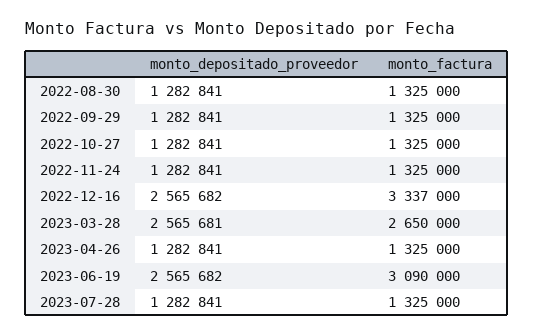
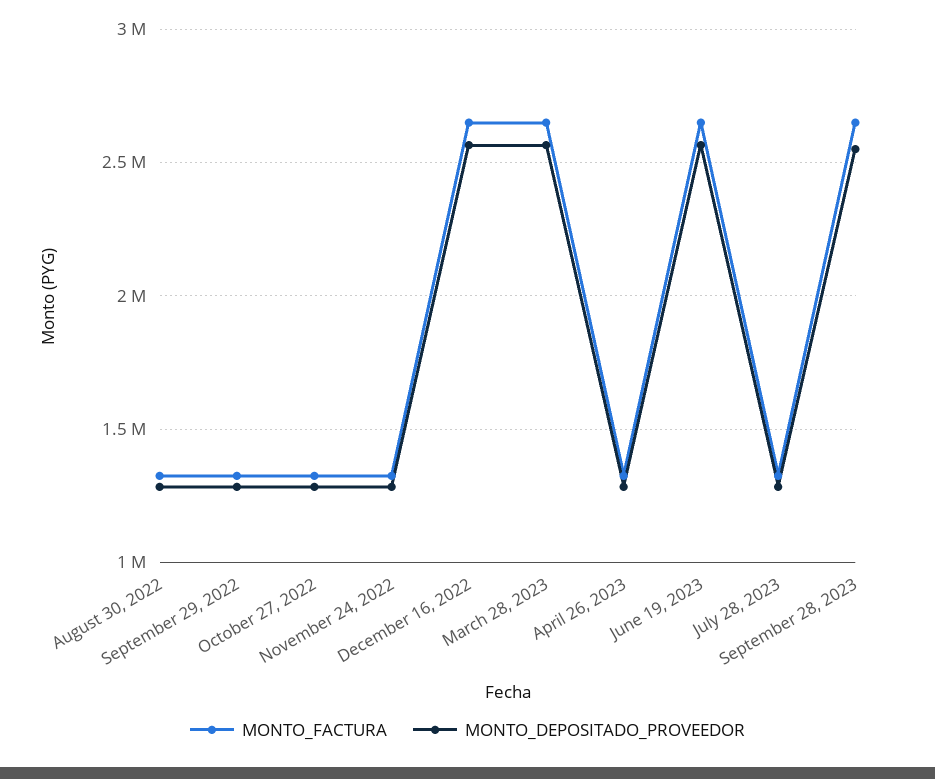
monto_factura, 2022-12-16: 3337000 -> 2650000
monto_factura, 2023-06-19: 3090000 -> 2650000
monto_factura, September 28, 2023: none -> 2650000
monto_depositado_proveedor, September 28, 2023: none -> 2550000

